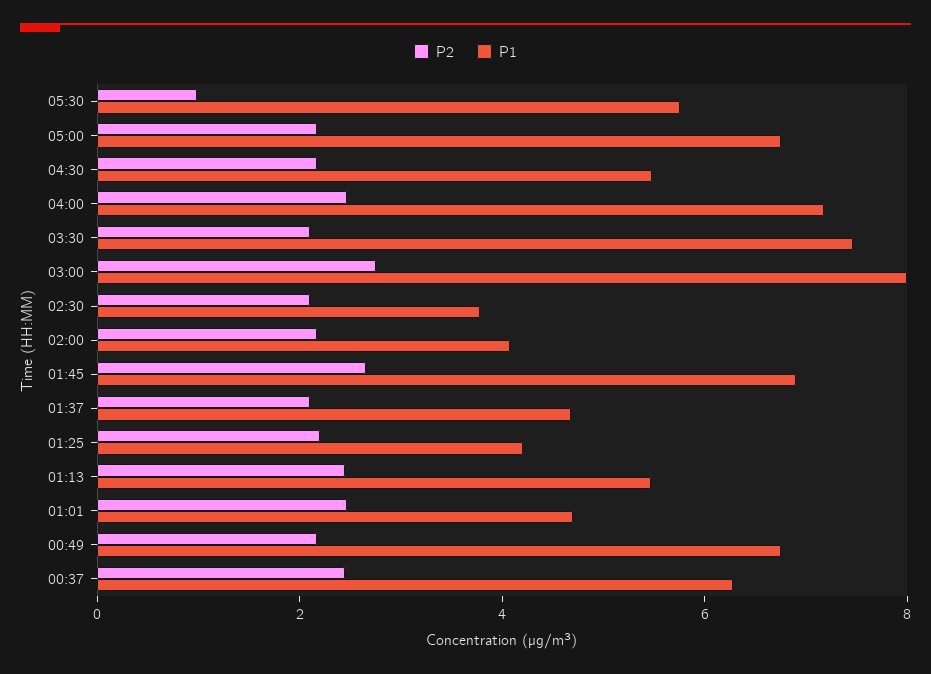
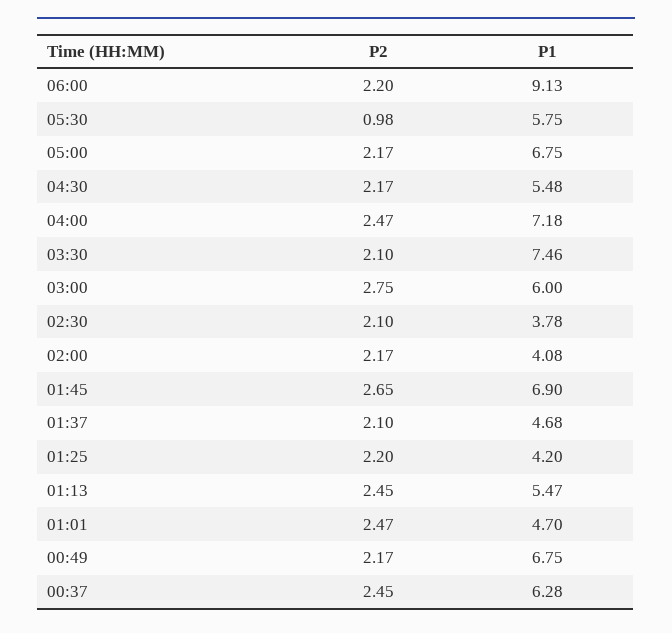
P1, 03:00: 8 -> 6
P2, 06:00: none -> 2.2
P1, 06:00: none -> 9.13

